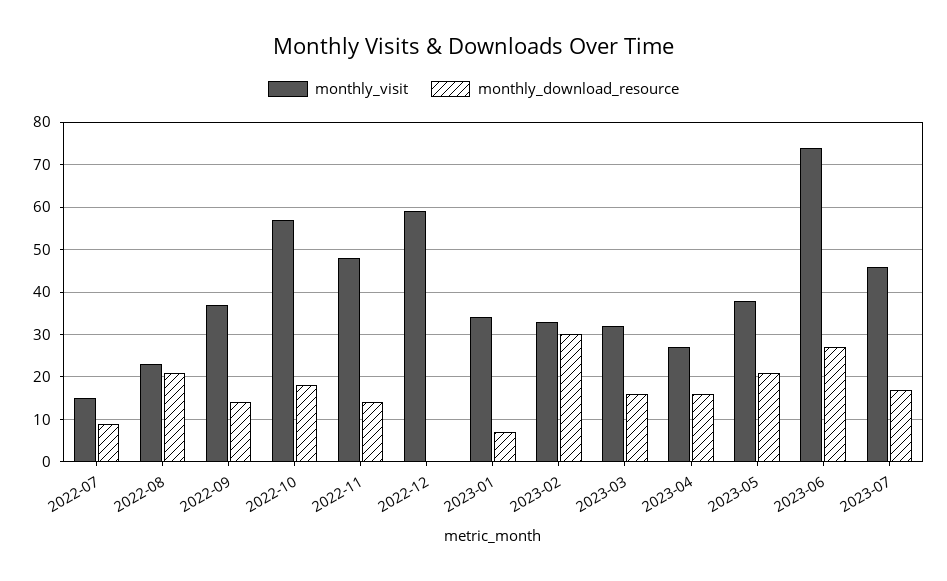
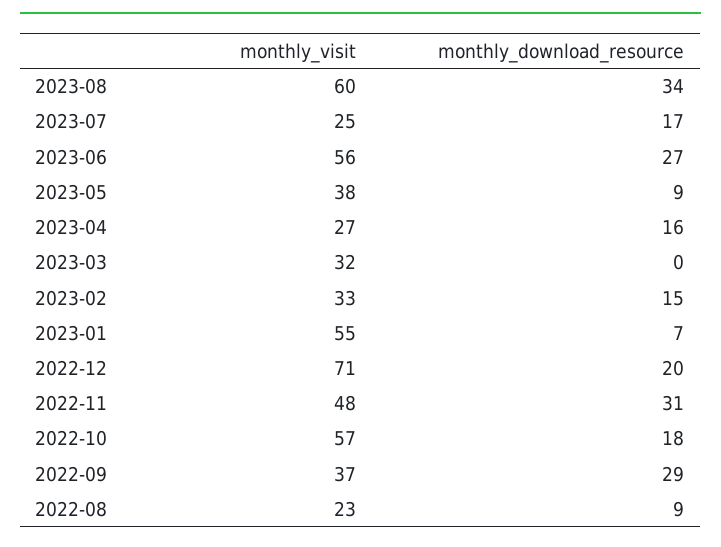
monthly_visit, 2022-07: 15 -> none
monthly_download_resource, 2022-07: 10 -> none
monthly_download_resource, 2022-08: 20 -> 9
monthly_download_resource, 2022-09: 15 -> 29
monthly_download_resource, 2022-11: 15 -> 31
monthly_visit, 2022-12: 60 -> 71
monthly_download_resource, 2022-12: 0 -> 20
monthly_visit, 2023-01: 35 -> 55
monthly_download_resource, 2023-02: 30 -> 15
monthly_download_resource, 2023-03: 15 -> 0
monthly_download_resource, 2023-05: 20 -> 9
monthly_visit, 2023-06: 75 -> 56
monthly_visit, 2023-07: 45 -> 25
monthly_visit, 2023-08: none -> 60
monthly_download_resource, 2023-08: none -> 34

